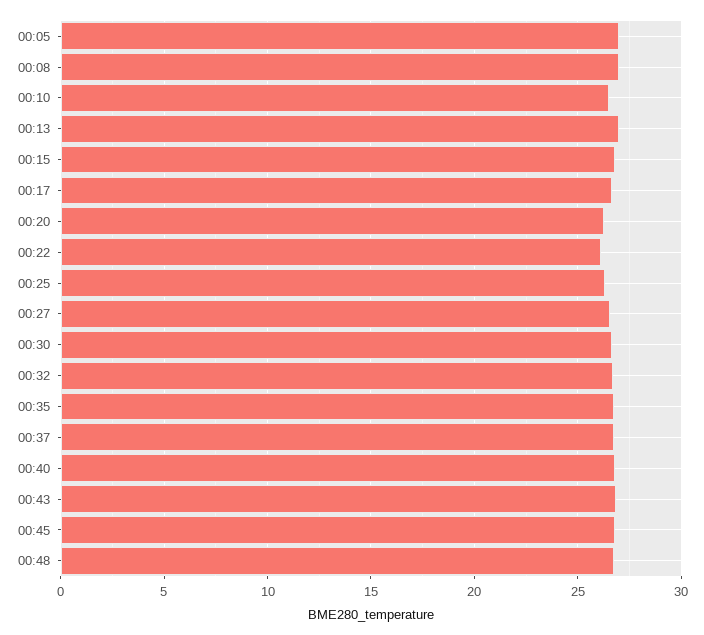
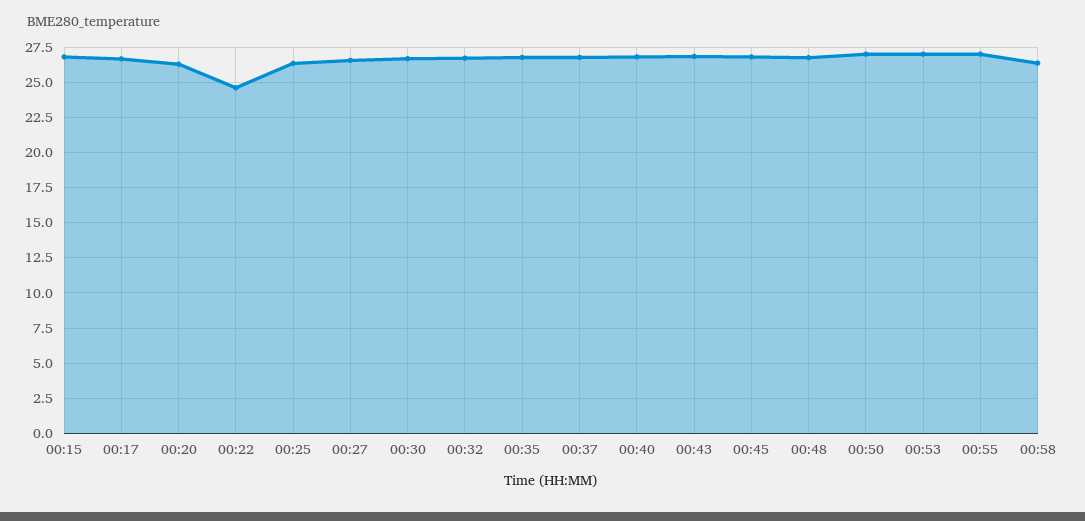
00:05: 27 -> none
00:08: 27 -> none
00:10: 26.5 -> none
00:13: 27 -> none
00:22: 26 -> 24.5
00:50: none -> 27
00:53: none -> 27
00:55: none -> 27
00:58: none -> 26.5

